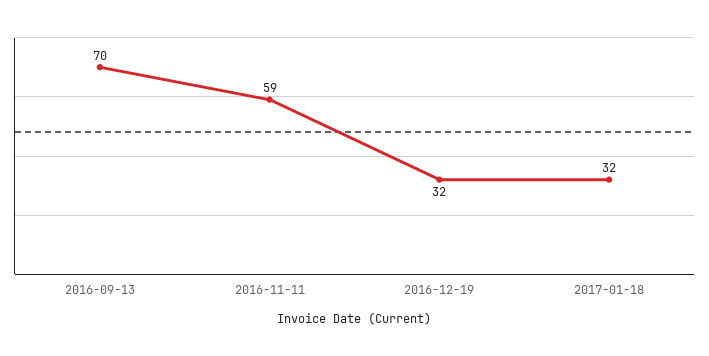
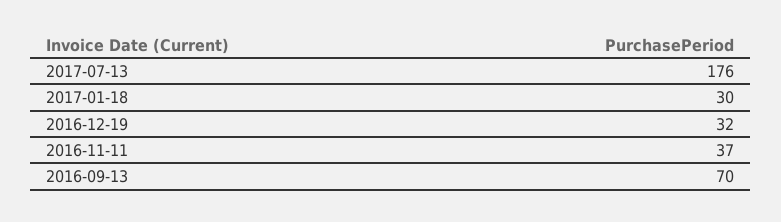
2016-11-11: 59 -> 37
2017-01-18: 32 -> 30
2017-07-13: none -> 176

